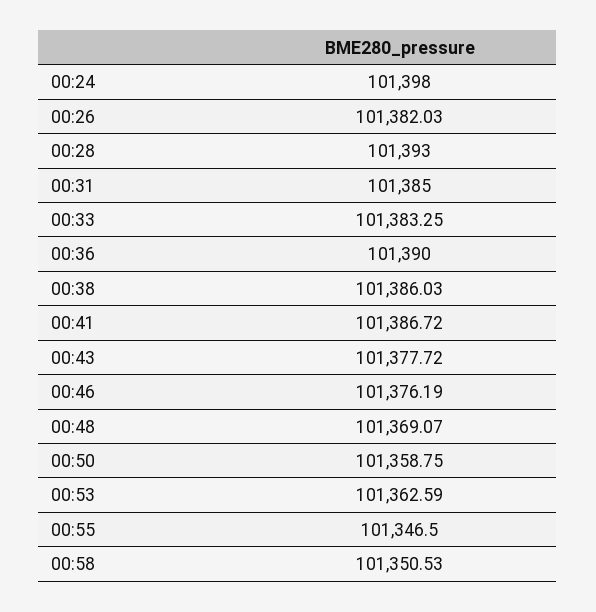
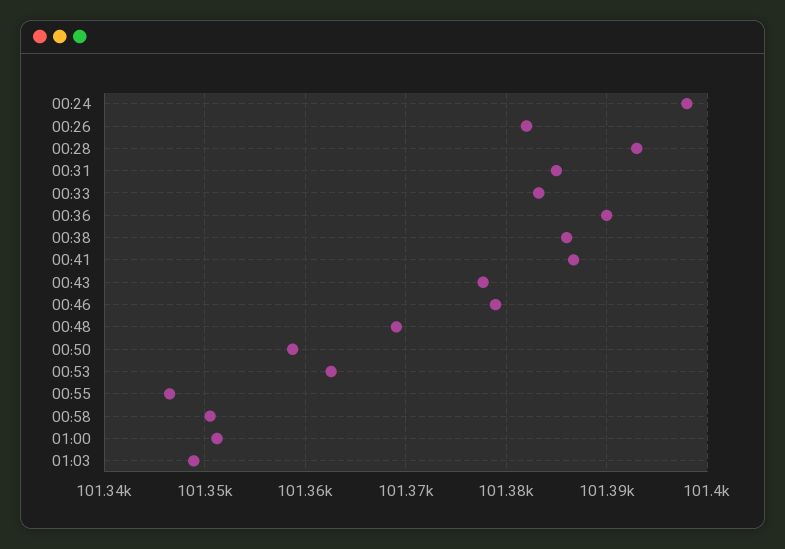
00:46: 101376.19 -> 101379
01:00: none -> 101351
01:03: none -> 101349

